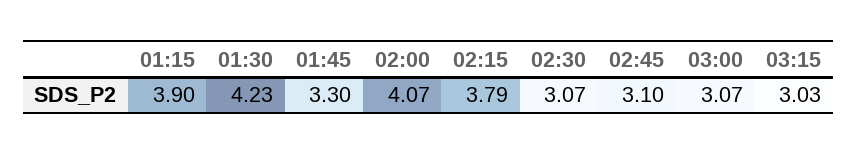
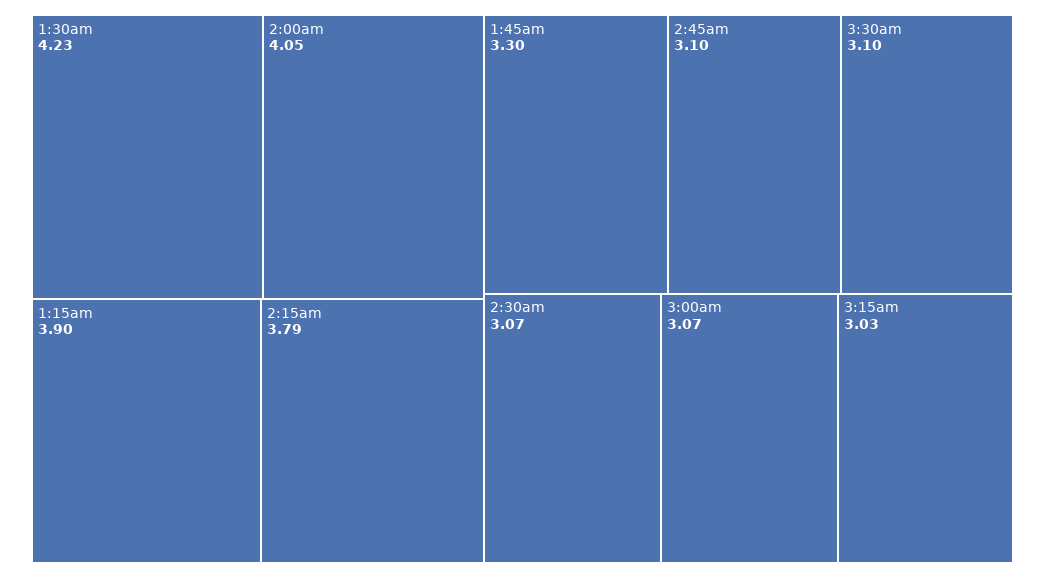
02:00: 4.07 -> 4.05
3:30am: none -> 3.1

